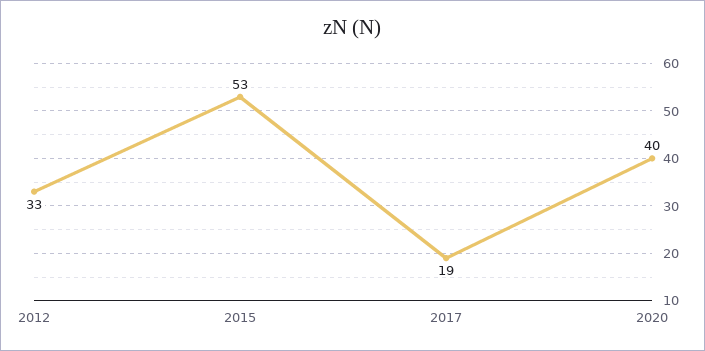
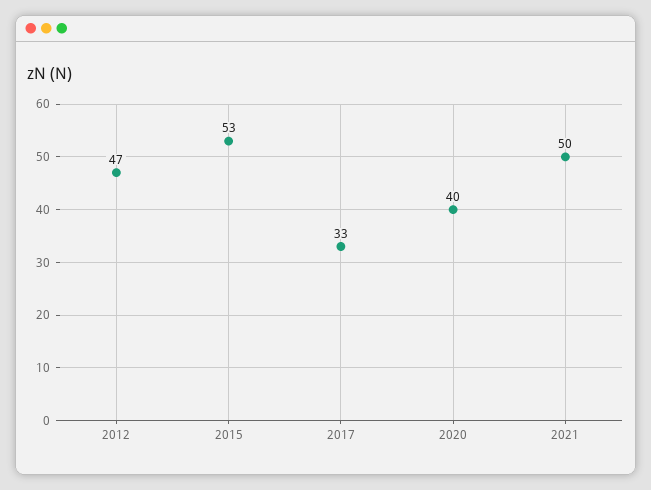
2012: 33 -> 47
2017: 19 -> 33
2021: none -> 50

